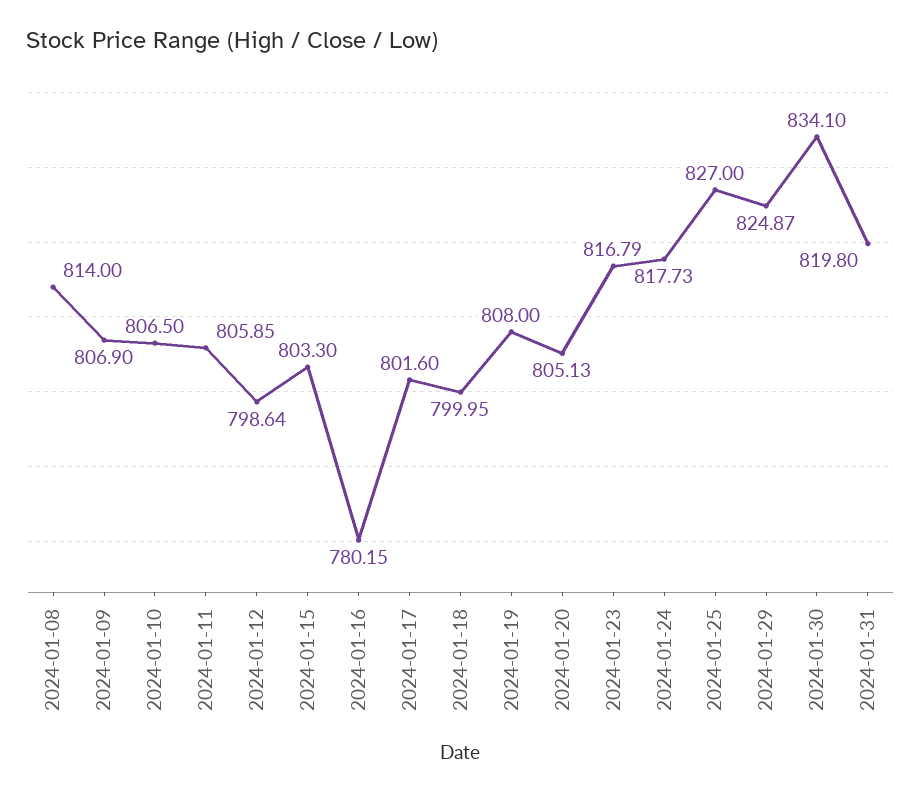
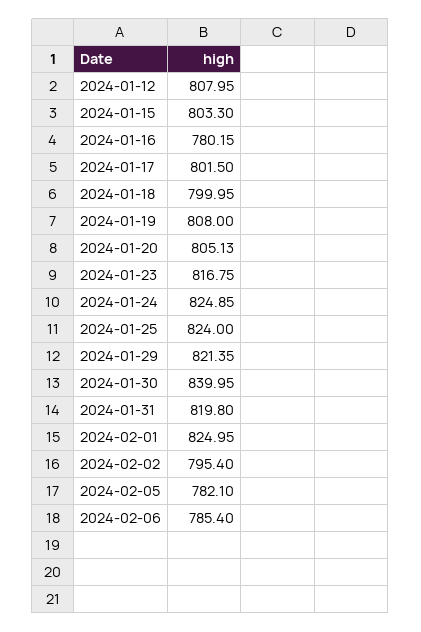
2024-01-08: 814 -> none
2024-01-09: 806.9 -> none
2024-01-10: 806.5 -> none
2024-01-11: 805.85 -> none
2024-01-12: 798.64 -> 807.95
2024-01-17: 801.6 -> 801.5
2024-01-23: 816.79 -> 816.75
2024-01-24: 817.73 -> 824.85
2024-01-25: 827 -> 824
2024-01-29: 824.87 -> 821.35
2024-01-30: 834.1 -> 839.95
2024-02-01: none -> 824.95
2024-02-02: none -> 795.4
2024-02-05: none -> 782.1
2024-02-06: none -> 785.4

